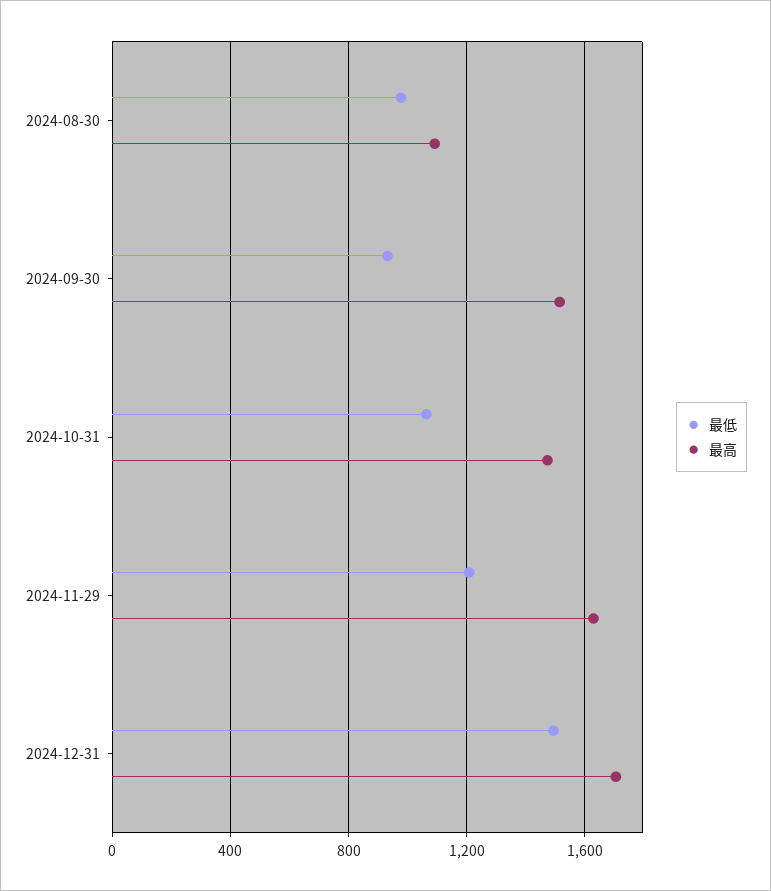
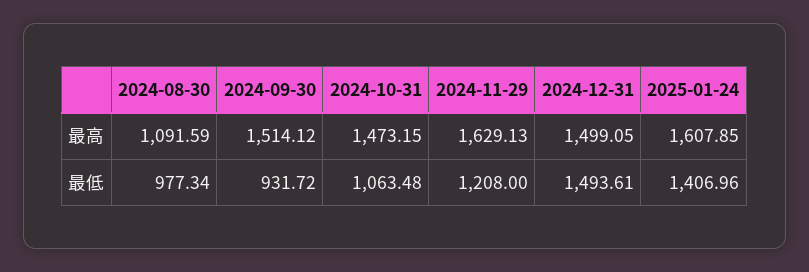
最高, 2024-12-31: 1700 -> 1499.05
最高, 2025-01-24: none -> 1607.85
最低, 2025-01-24: none -> 1406.96

